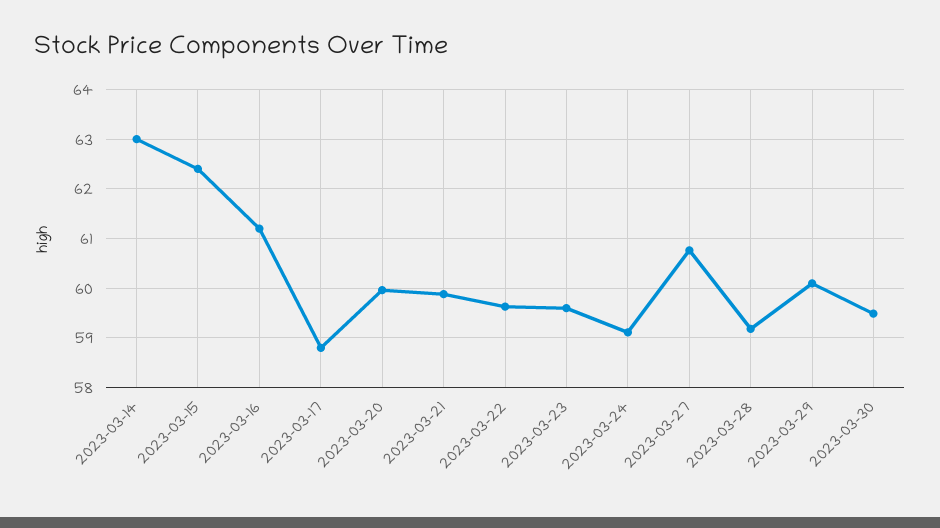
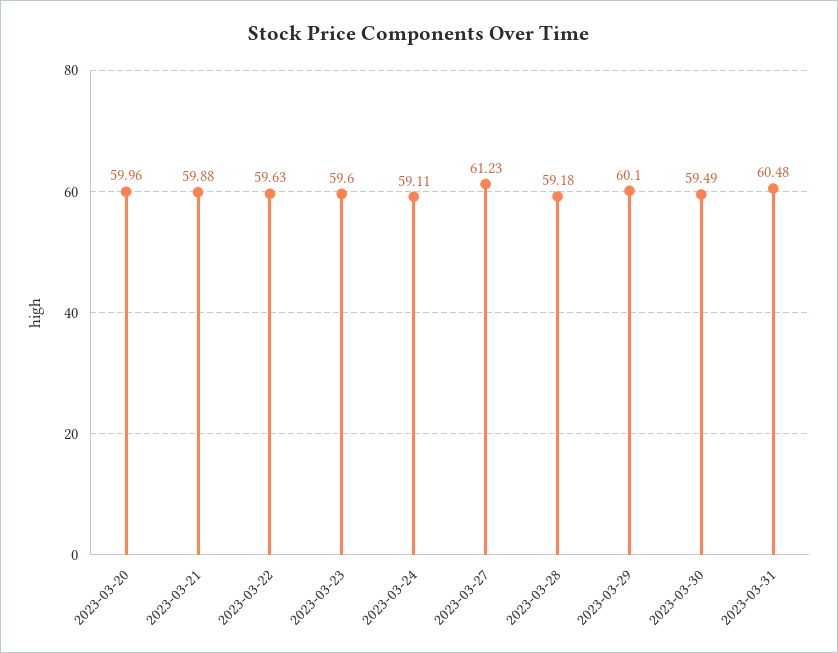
2023-03-14: 63 -> none
2023-03-15: 62.4 -> none
2023-03-16: 61.2 -> none
2023-03-17: 58.8 -> none
2023-03-27: 60.8 -> 61.23
2023-03-31: none -> 60.48

